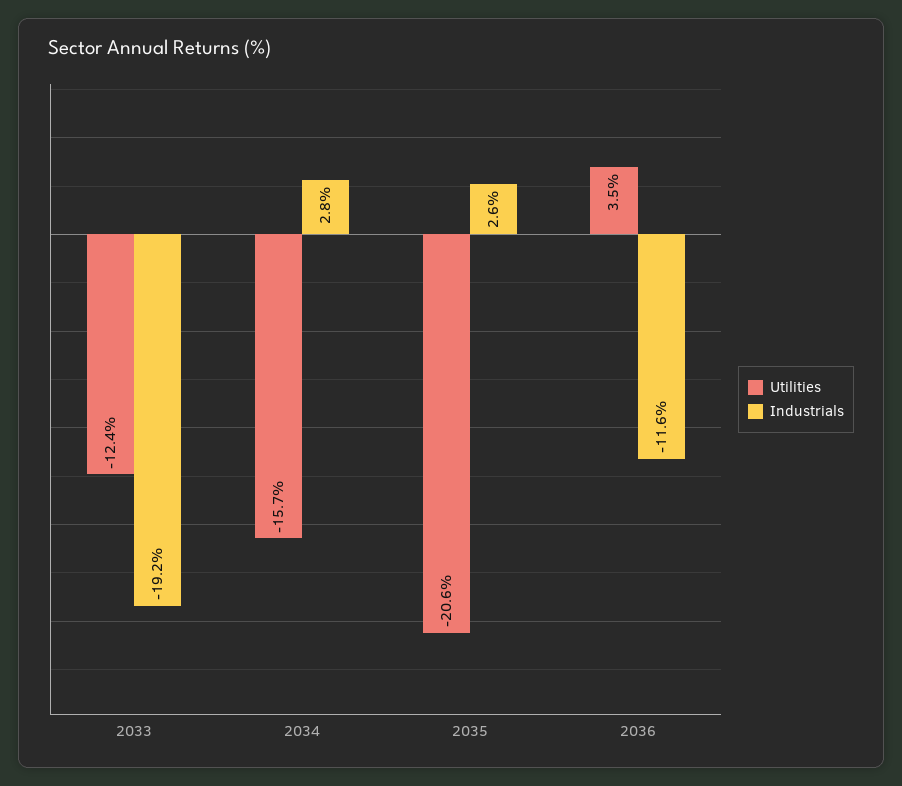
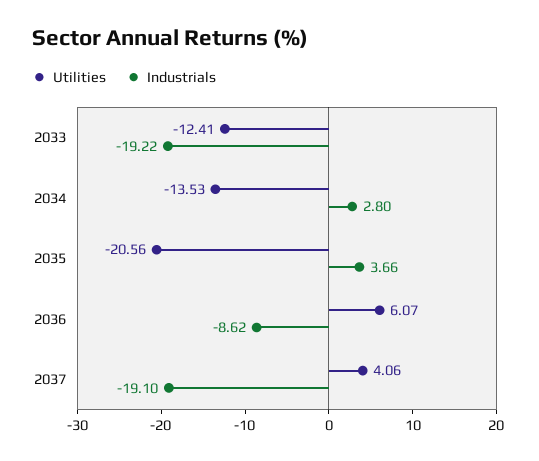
Utilities, 2034: -15.7 -> -13.53
Industrials, 2035: 2.6 -> 3.66
Utilities, 2036: 3.5 -> 6.07
Industrials, 2036: -11.6 -> -8.62
Utilities, 2037: none -> 4.06
Industrials, 2037: none -> -19.1

